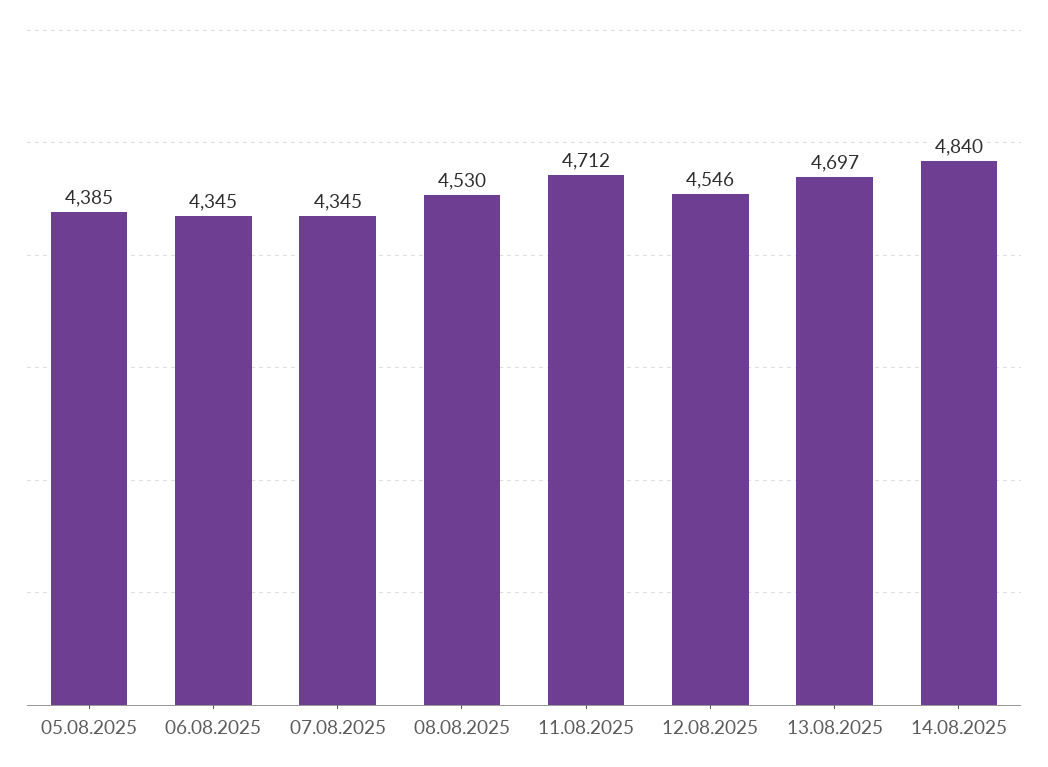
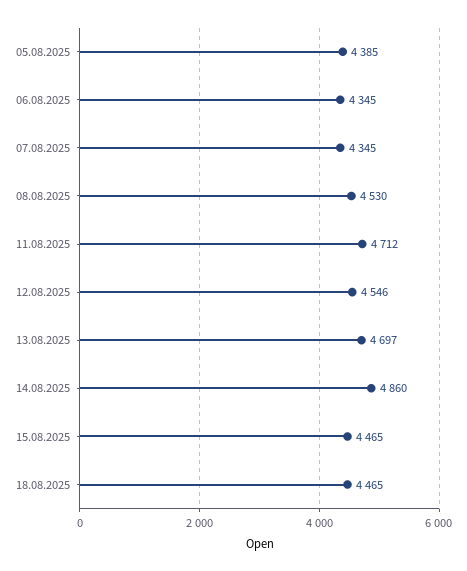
14.08.2025: 4840 -> 4860
15.08.2025: none -> 4465
18.08.2025: none -> 4465

